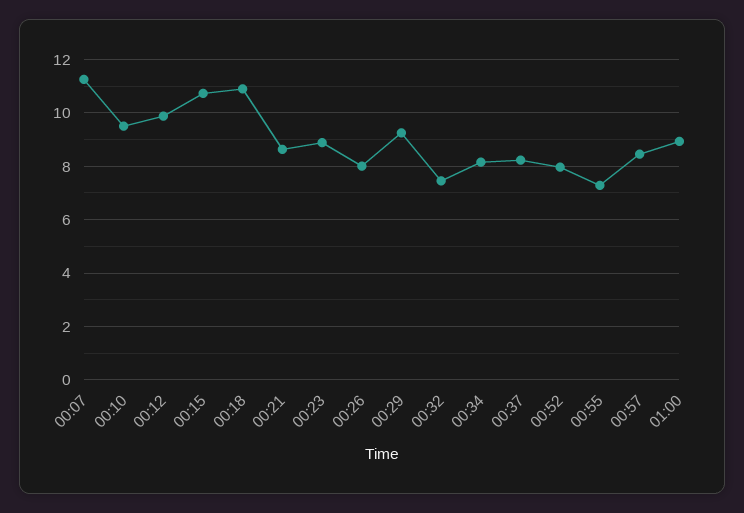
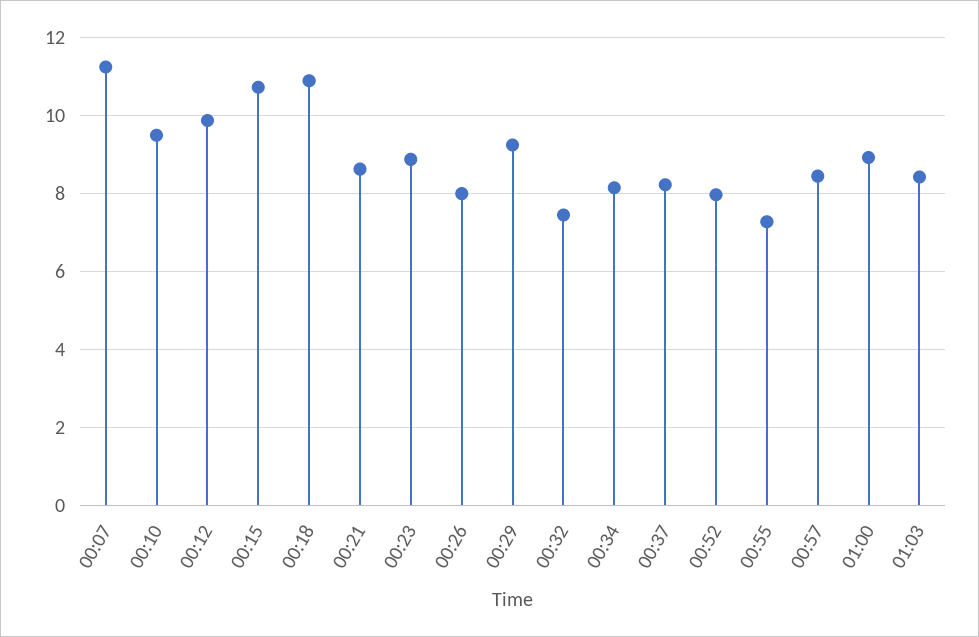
01:03: none -> 8.4

